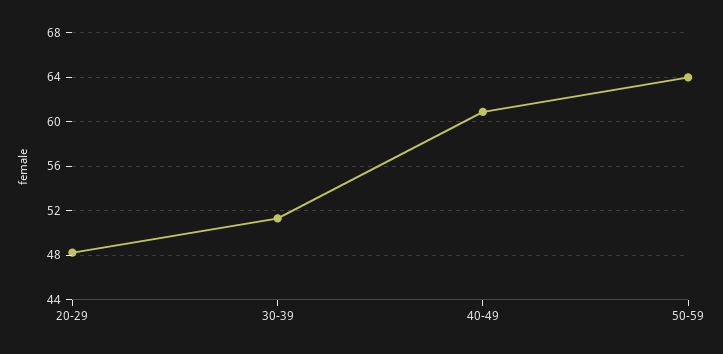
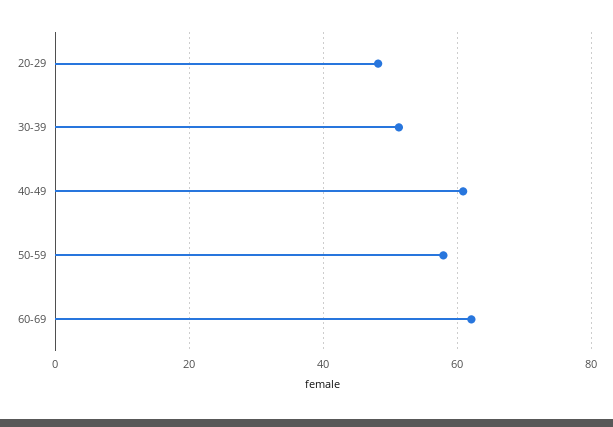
50-59: 64 -> 58
60-69: none -> 62

